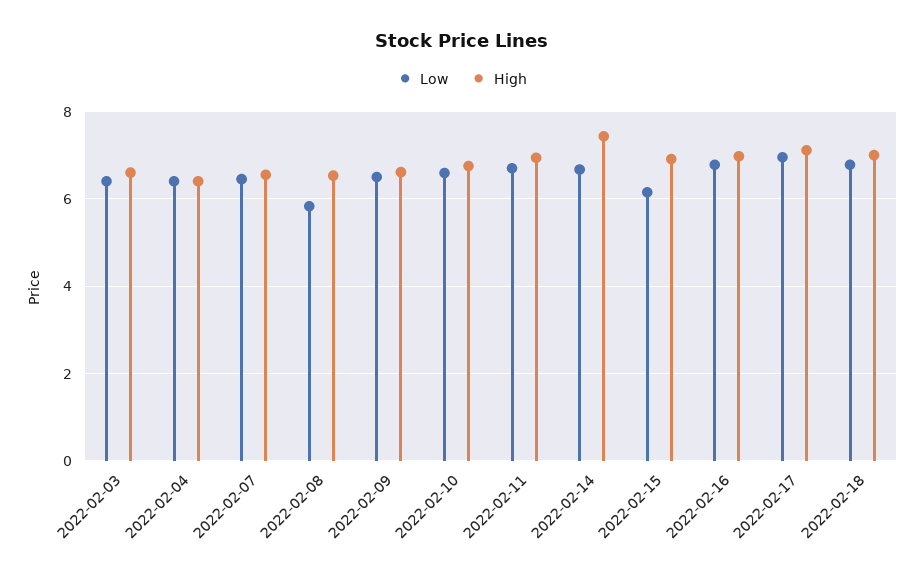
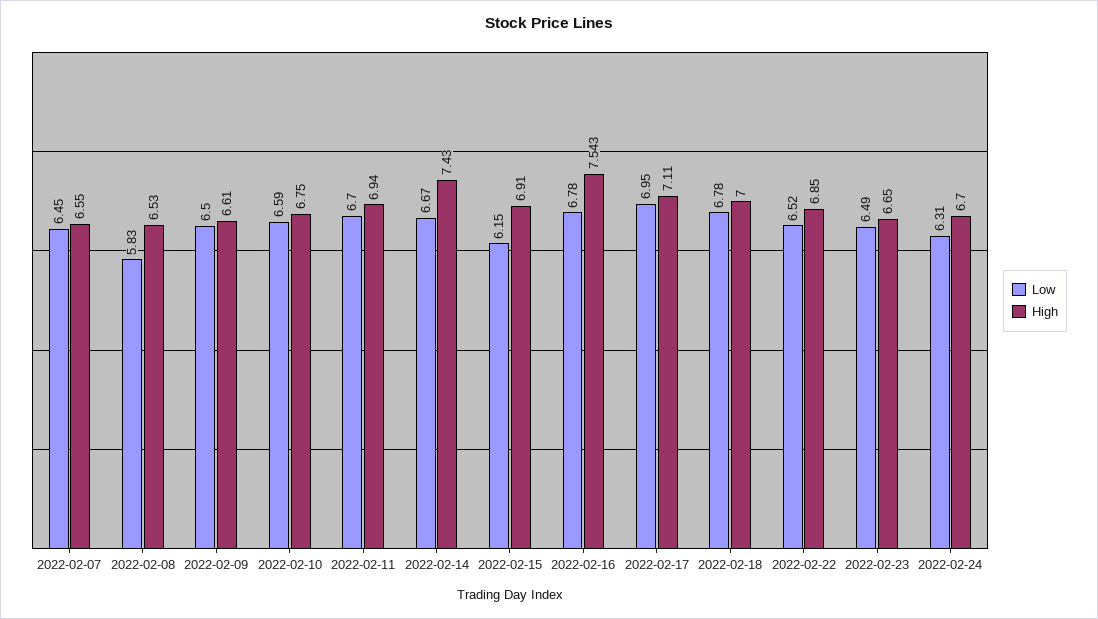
Low, 2022-02-03: 6.4 -> none
High, 2022-02-03: 6.6 -> none
Low, 2022-02-04: 6.4 -> none
High, 2022-02-04: 6.4 -> none
High, 2022-02-16: 7 -> 7.543
Low, 2022-02-22: none -> 6.52
High, 2022-02-22: none -> 6.85
Low, 2022-02-23: none -> 6.49
High, 2022-02-23: none -> 6.65
Low, 2022-02-24: none -> 6.31
High, 2022-02-24: none -> 6.7

